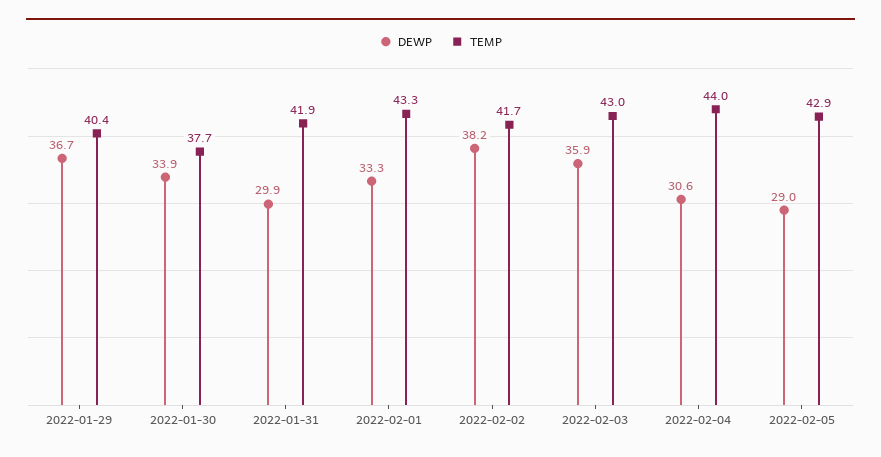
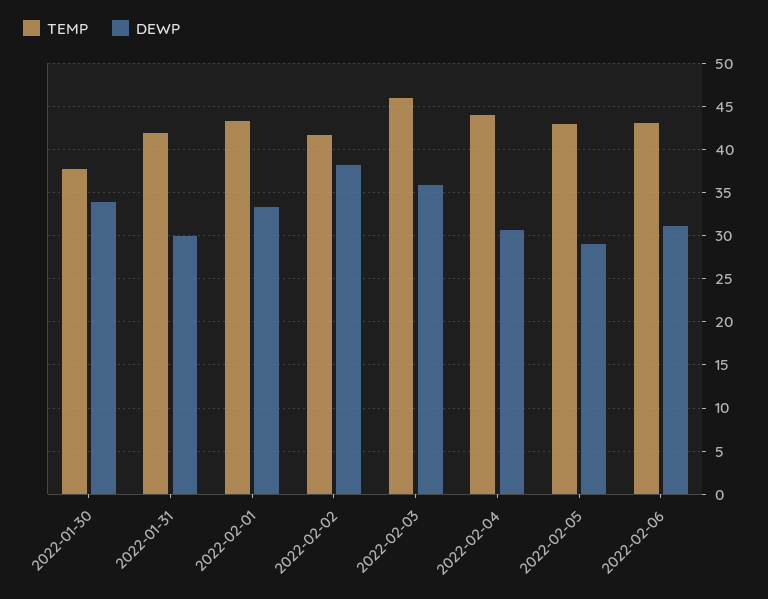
DEWP, 2022-01-29: 36.7 -> none
TEMP, 2022-01-29: 40.4 -> none
TEMP, 2022-02-03: 43 -> 46
TEMP, 2022-02-06: none -> 43
DEWP, 2022-02-06: none -> 31

